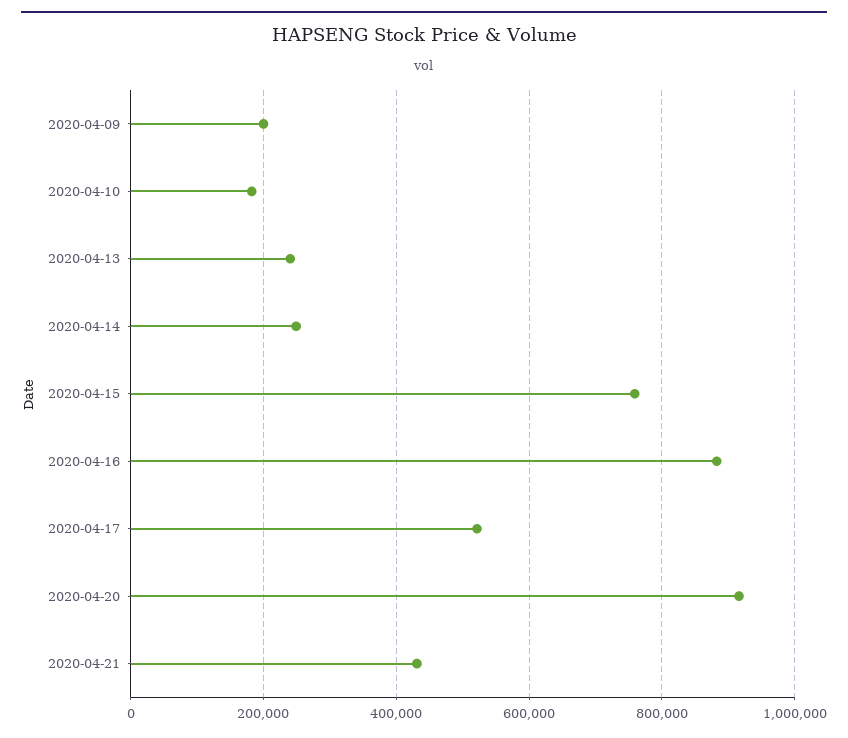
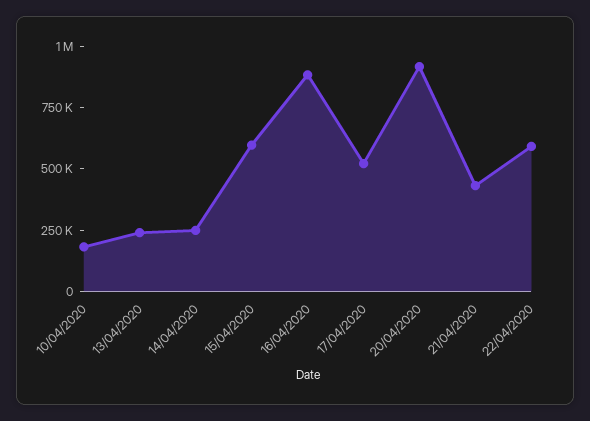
2020-04-09: 200000 -> none
2020-04-15: 760000 -> 600000
22/04/2020: none -> 600000

